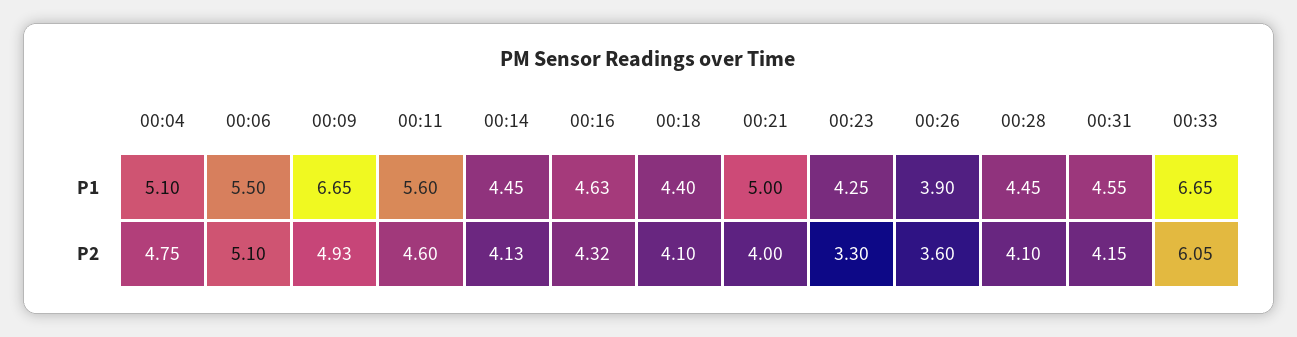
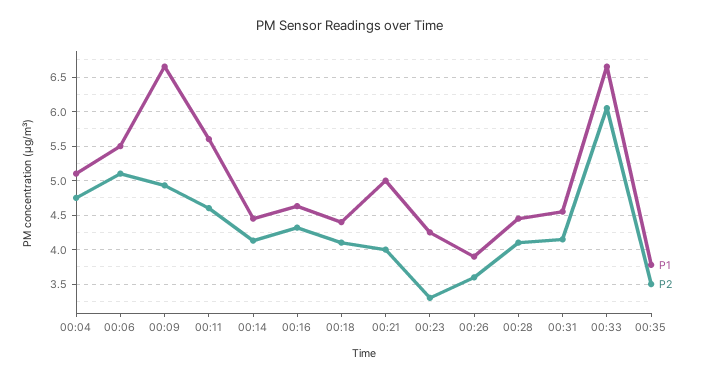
P1, 00:35: none -> 3.8
P2, 00:35: none -> 3.5

